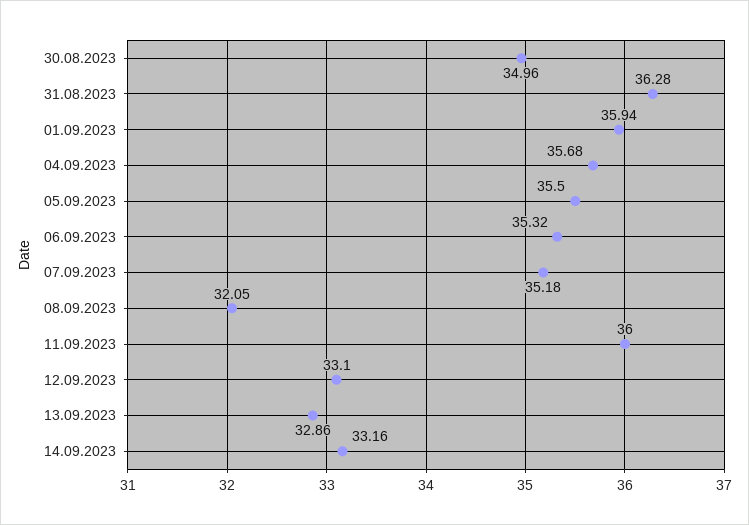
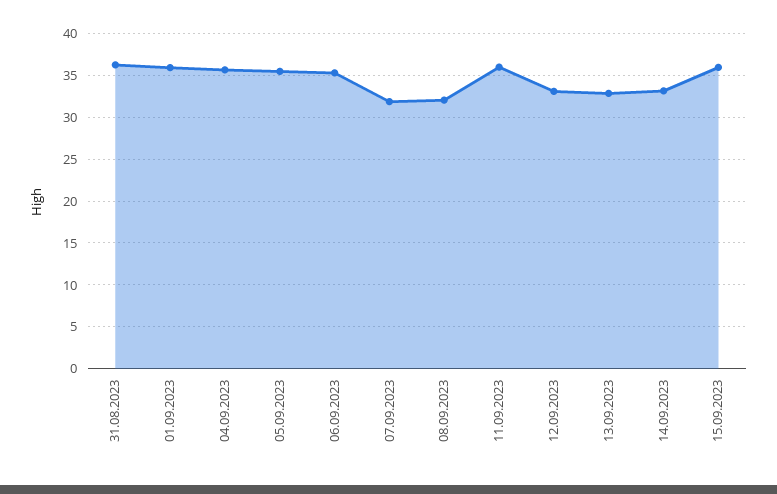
30.08.2023: 34.96 -> none
07.09.2023: 35.18 -> 32
15.09.2023: none -> 36

